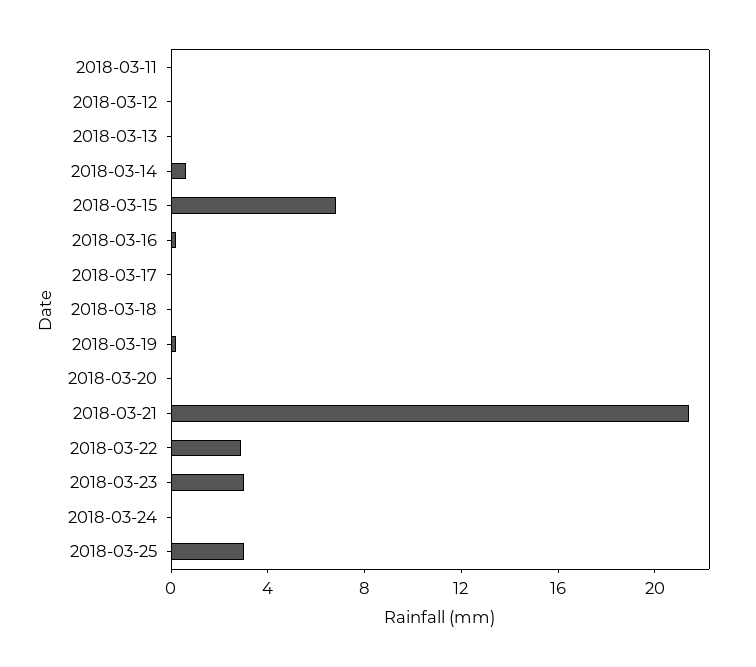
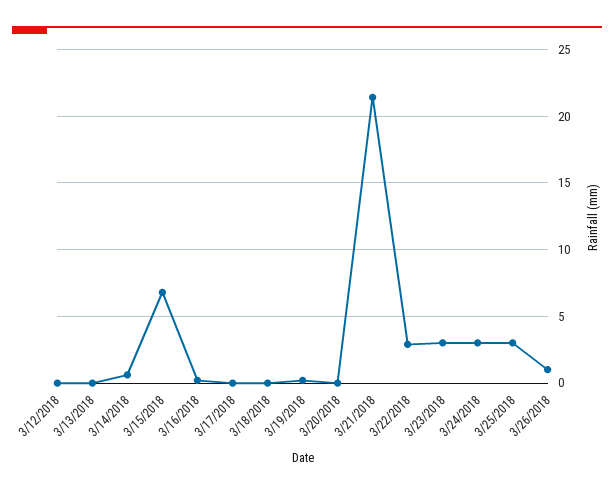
2018-03-11: 0 -> none
2018-03-24: 0 -> 3
3/26/2018: none -> 1

